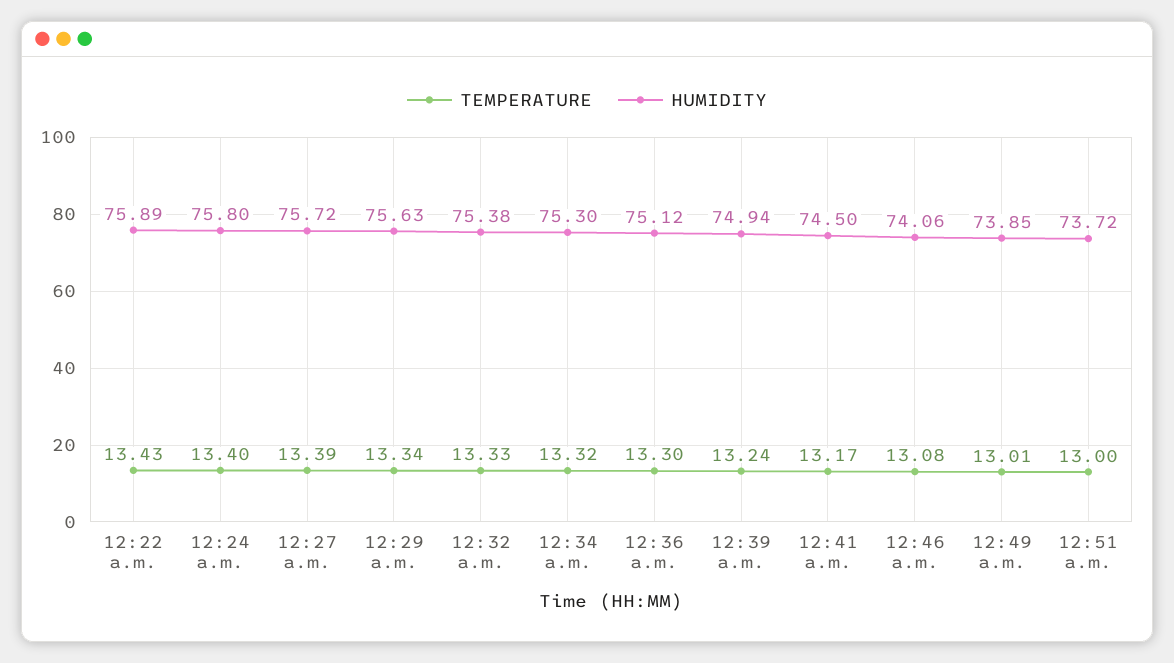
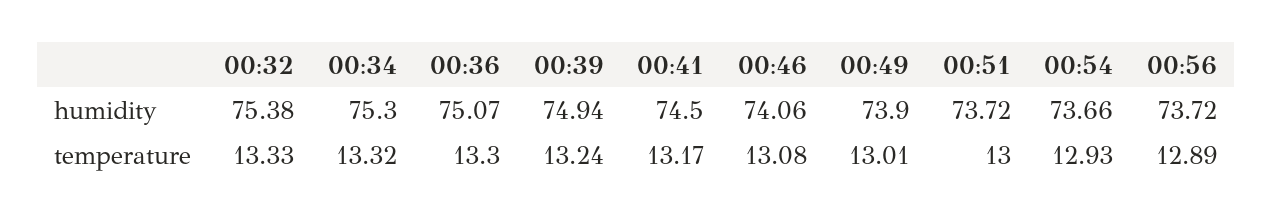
TEMPERATURE, 12:22 a.m.: 13.43 -> none
HUMIDITY, 12:22 a.m.: 75.89 -> none
TEMPERATURE, 12:24 a.m.: 13.4 -> none
HUMIDITY, 12:24 a.m.: 75.8 -> none
TEMPERATURE, 12:27 a.m.: 13.39 -> none
HUMIDITY, 12:27 a.m.: 75.72 -> none
TEMPERATURE, 12:29 a.m.: 13.34 -> none
HUMIDITY, 12:29 a.m.: 75.63 -> none
HUMIDITY, 12:36 a.m.: 75.12 -> 75.07
HUMIDITY, 12:49 a.m.: 73.85 -> 73.9
HUMIDITY, 00:54: none -> 73.66
HUMIDITY, 00:56: none -> 73.72
TEMPERATURE, 00:54: none -> 12.93
TEMPERATURE, 00:56: none -> 12.89

